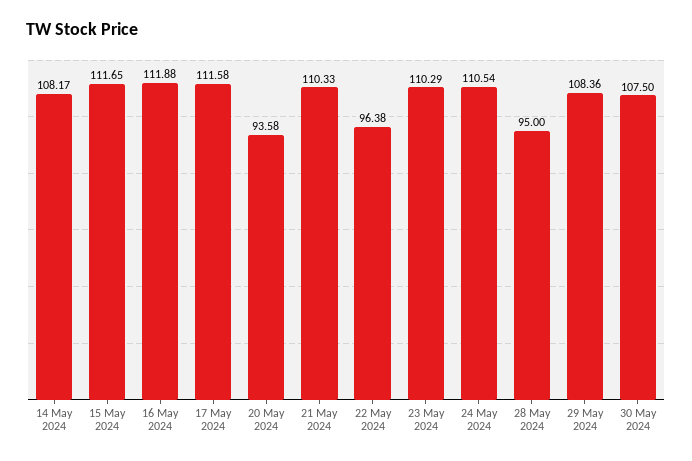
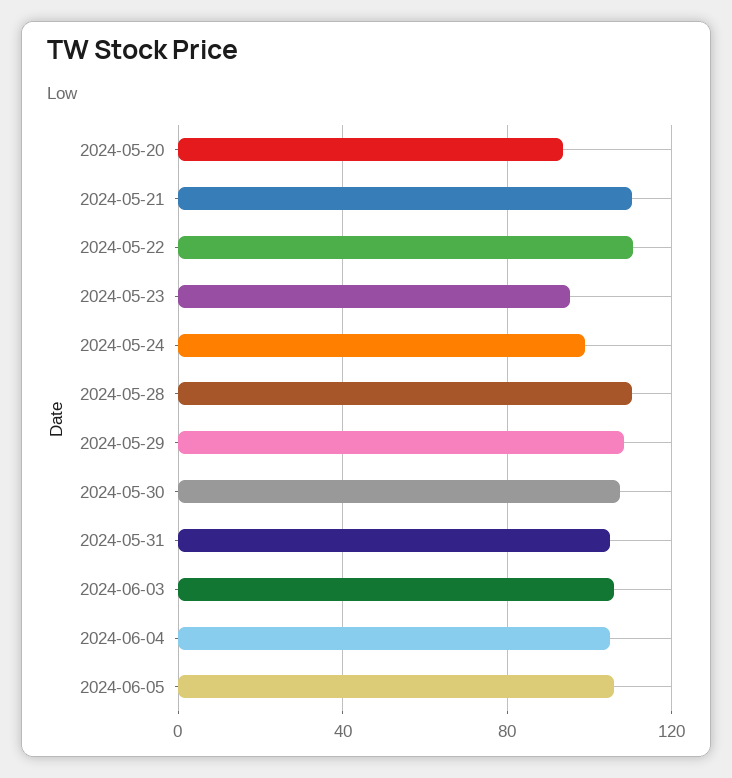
14 May 2024: 108.17 -> none
15 May 2024: 111.65 -> none
16 May 2024: 111.88 -> none
17 May 2024: 111.58 -> none
22 May 2024: 96.38 -> 110
23 May 2024: 110.29 -> 95
24 May 2024: 110.54 -> 100
28 May 2024: 95 -> 110
2024-05-31: none -> 105
2024-06-03: none -> 105
2024-06-04: none -> 105
2024-06-05: none -> 105

